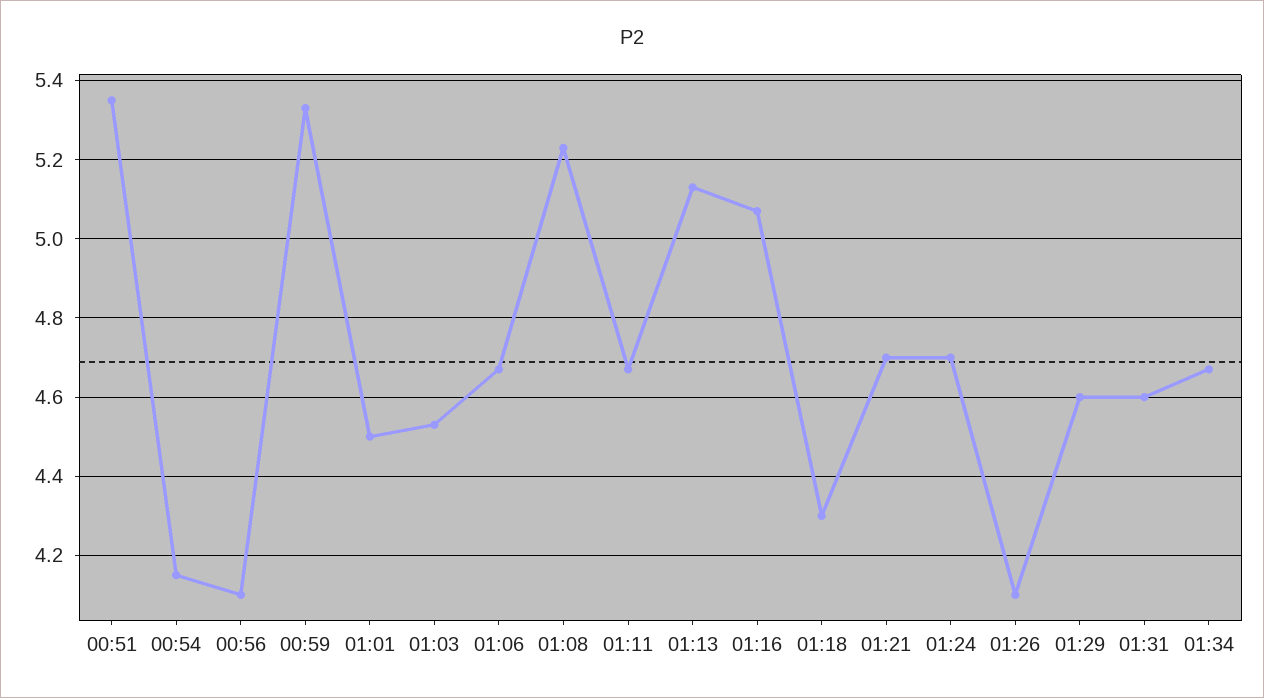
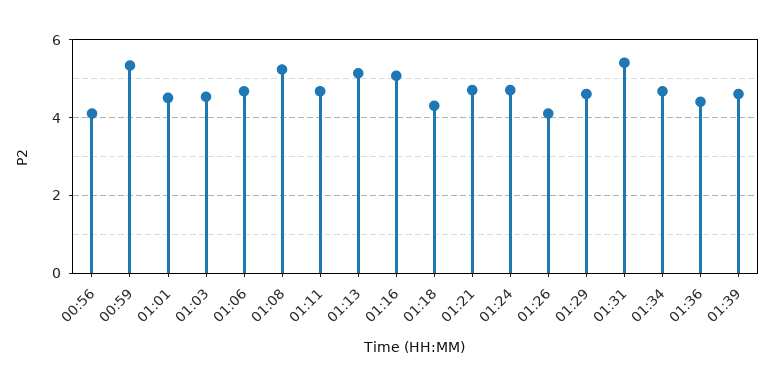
00:51: 5.35 -> none
00:54: 4.15 -> none
01:31: 4.6 -> 5.4
01:36: none -> 4.4
01:39: none -> 4.6

